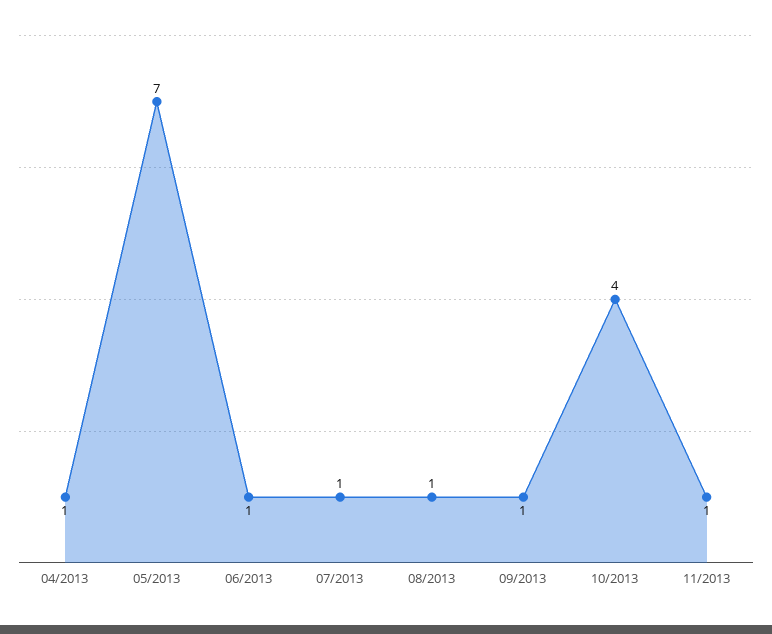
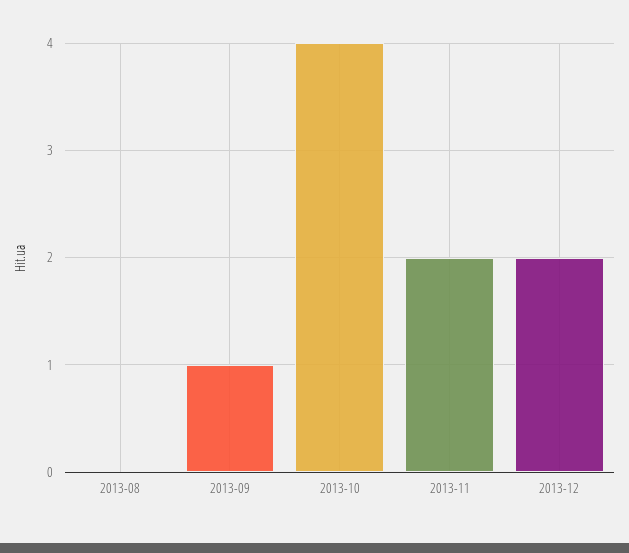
04/2013: 1 -> none
05/2013: 7 -> none
06/2013: 1 -> none
07/2013: 1 -> none
08/2013: 1 -> 0
11/2013: 1 -> 2
2013-12: none -> 2

